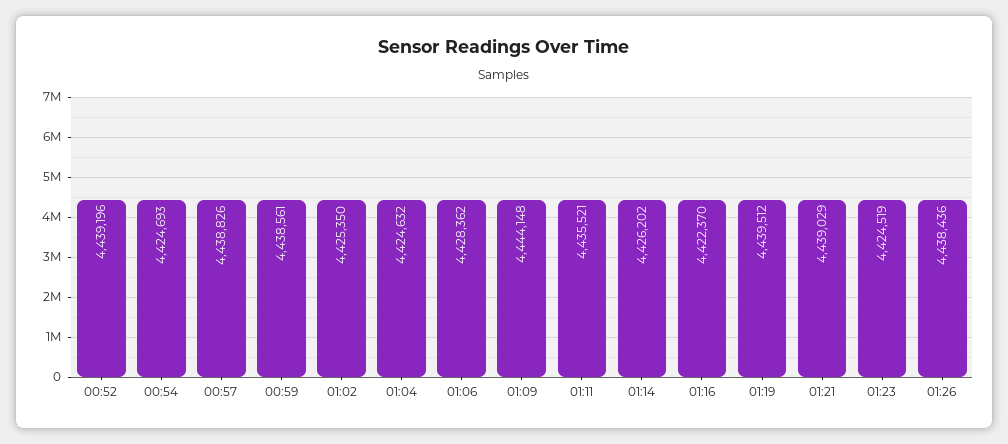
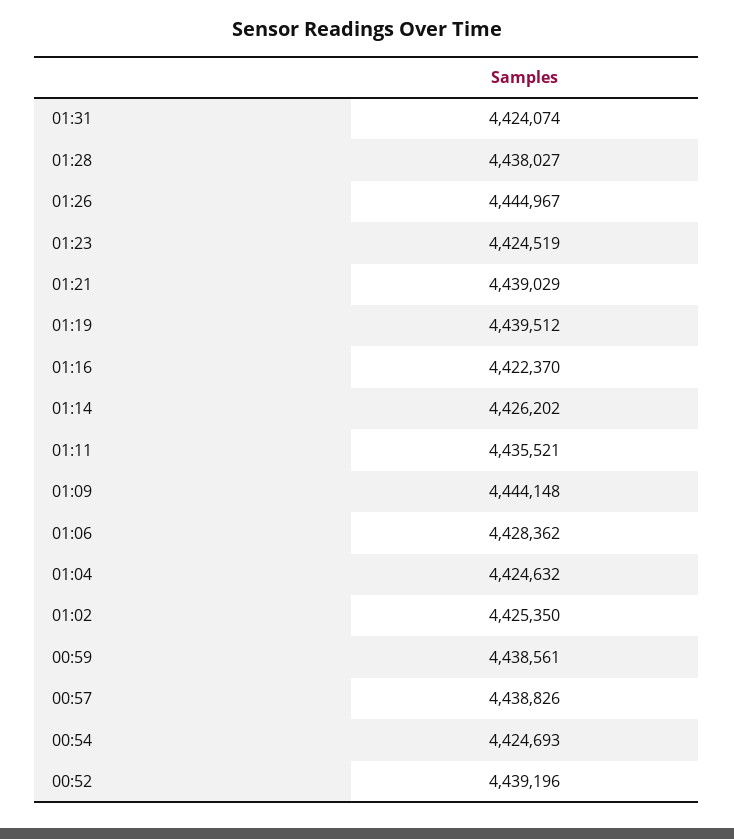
01:26: 4438436 -> 4444967
01:31: none -> 4424074
01:28: none -> 4438027

